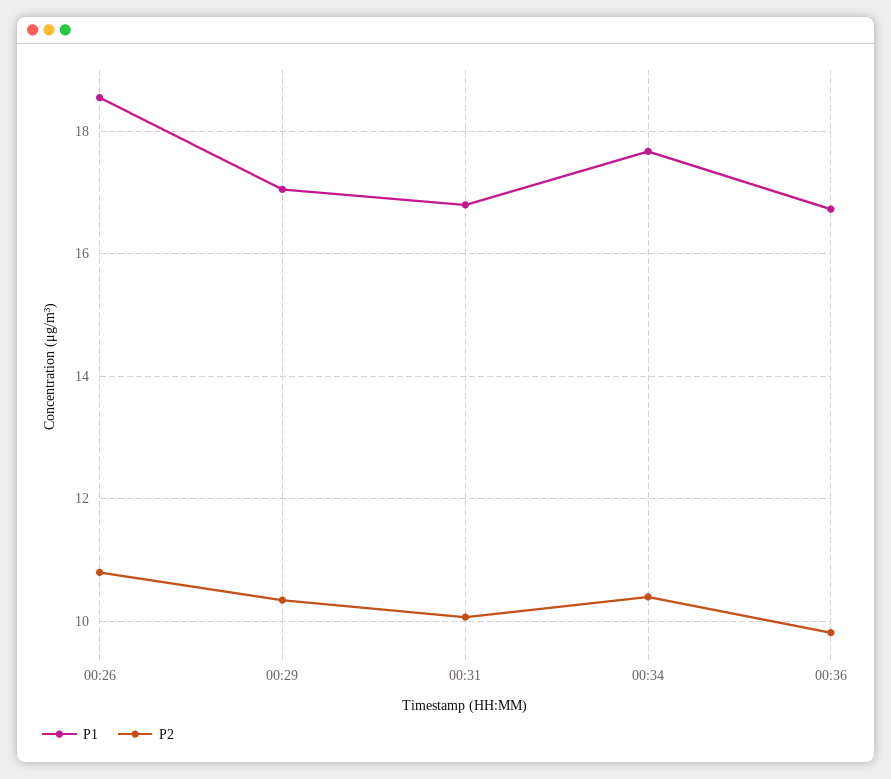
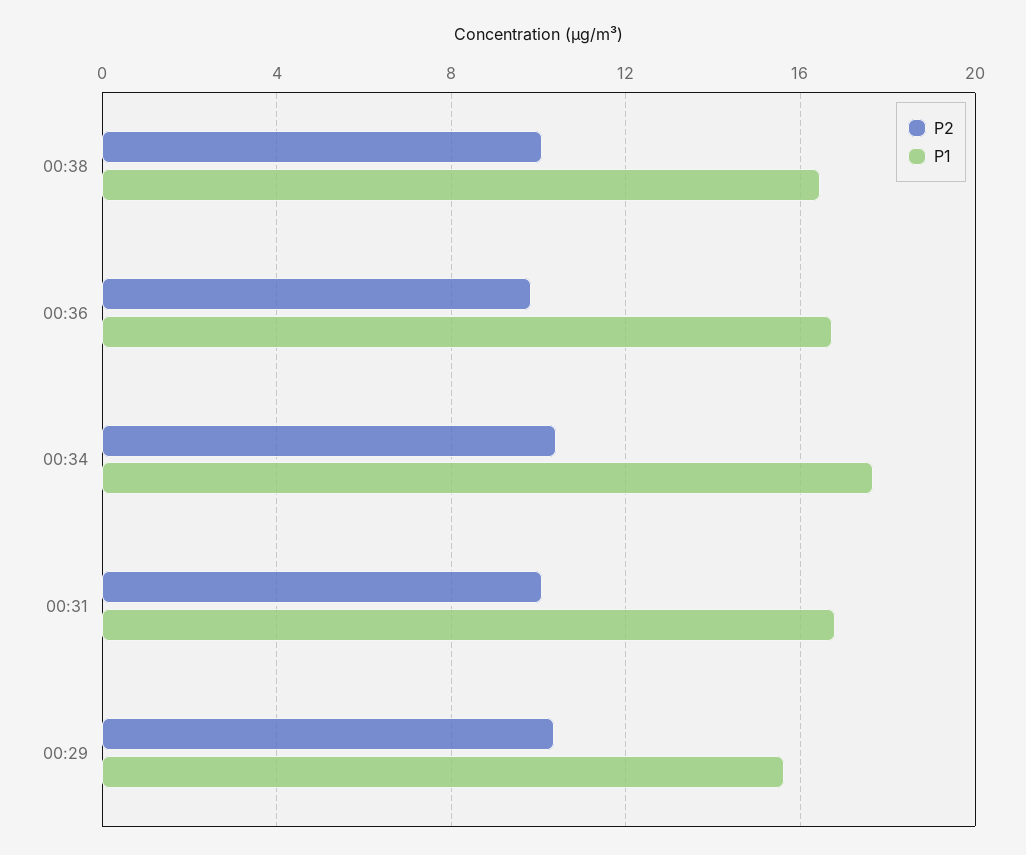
P1, 00:26: 18.6 -> none
P2, 00:26: 10.8 -> none
P1, 00:29: 17 -> 15.5
P2, 00:38: none -> 10
P1, 00:38: none -> 16.5

